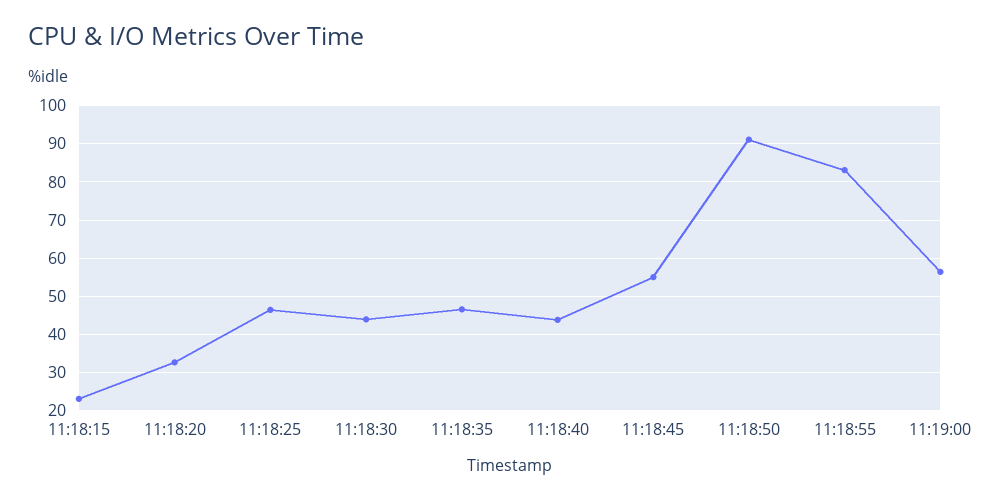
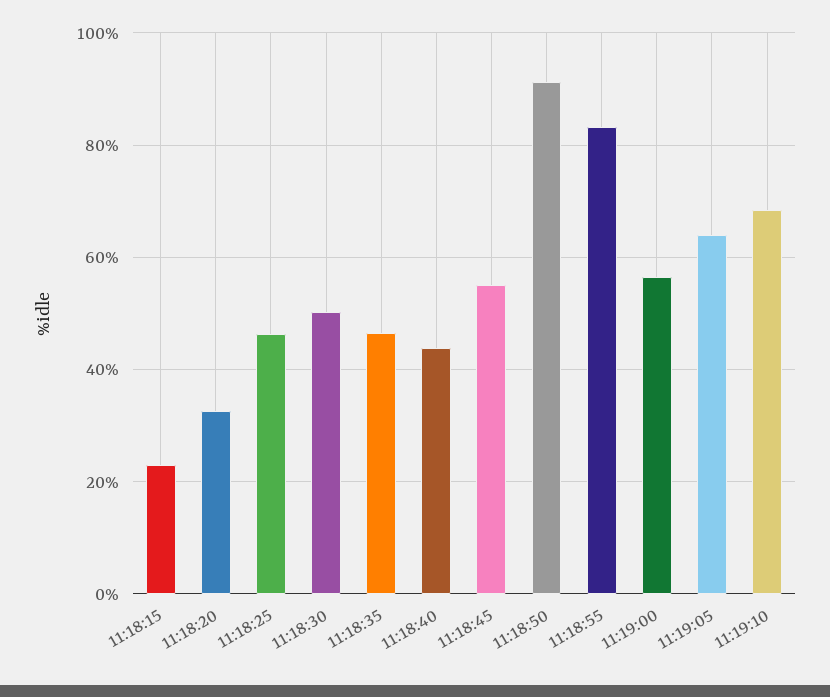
11:18:30: 44 -> 50
11:19:05: none -> 64
11:19:10: none -> 68

